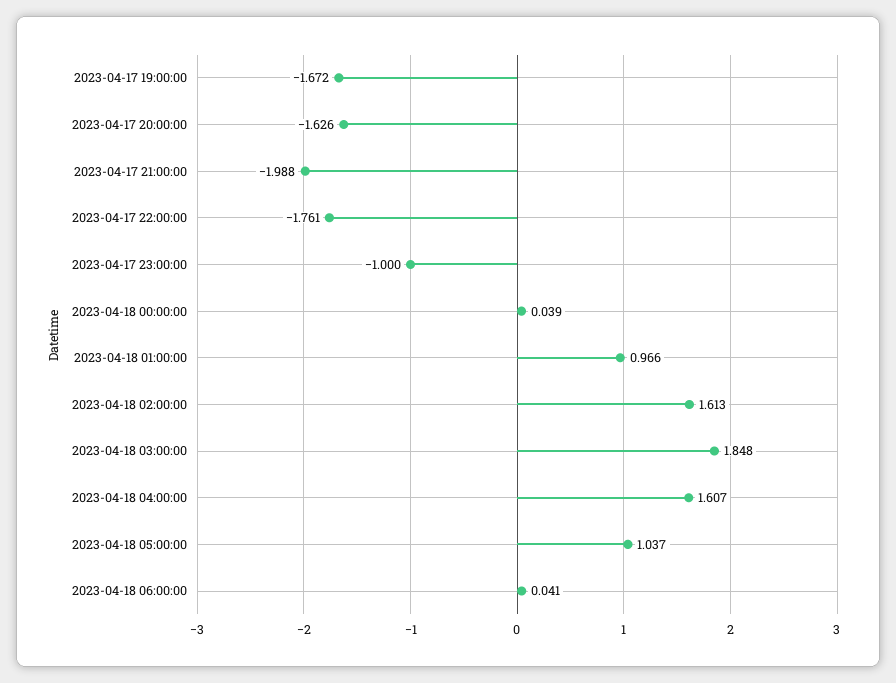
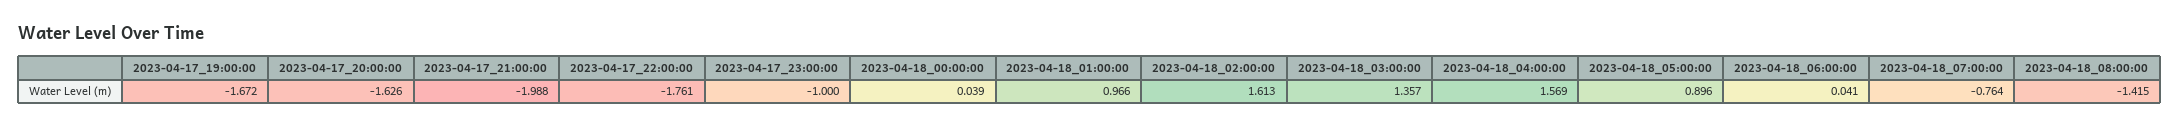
2023-04-18 03:00:00: 1.848 -> 1.357
2023-04-18 04:00:00: 1.607 -> 1.569
2023-04-18 05:00:00: 1.037 -> 0.896
2023-04-18_07:00:00: none -> -0.764
2023-04-18_08:00:00: none -> -1.415

